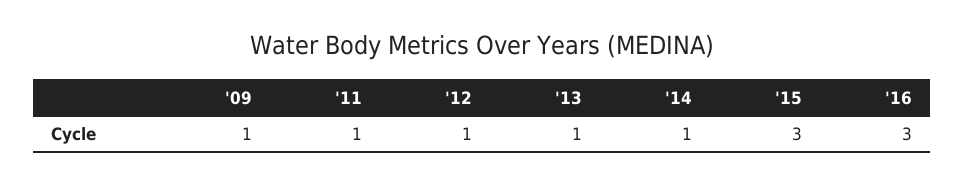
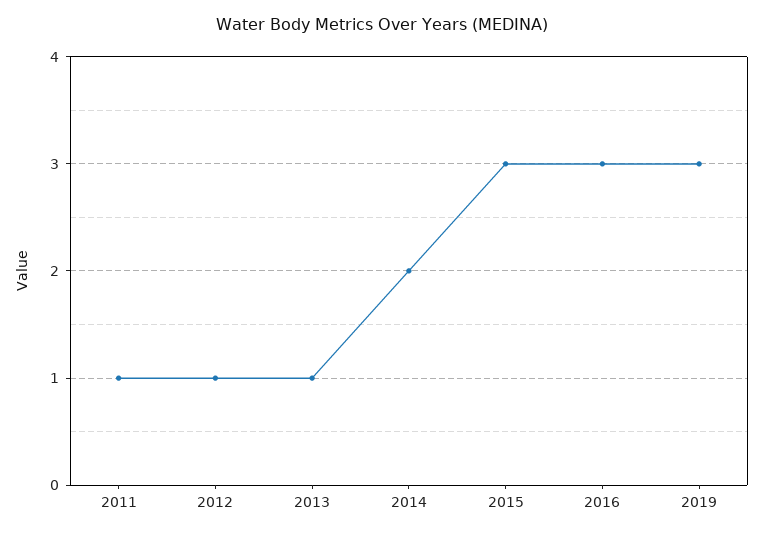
'09: 1 -> none
'14: 1 -> 2
2019: none -> 3

